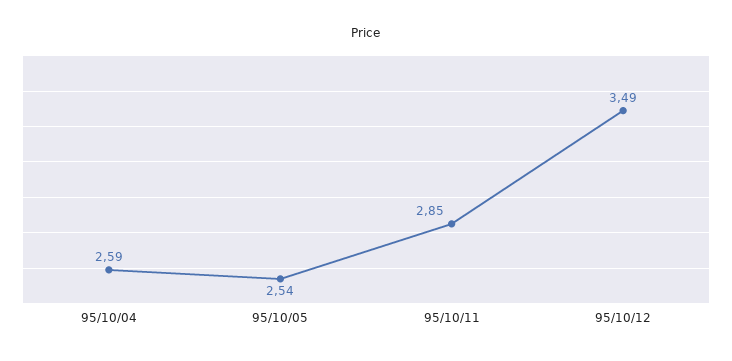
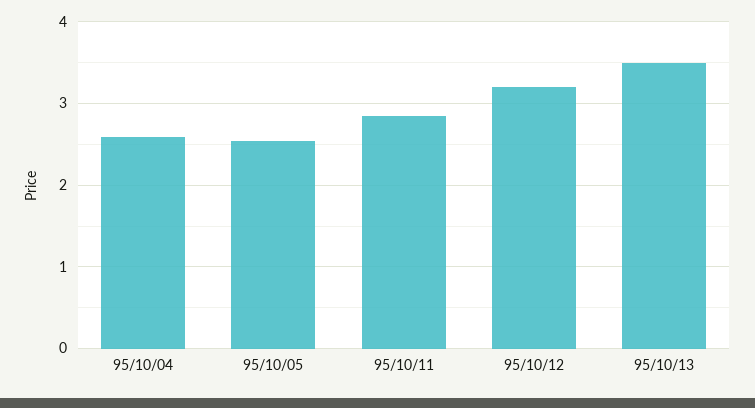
95/10/12: 3.49 -> 3.2
95/10/13: none -> 3.5

